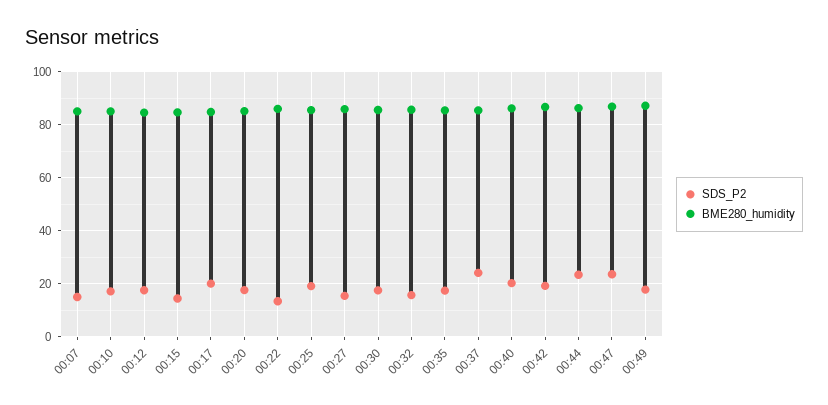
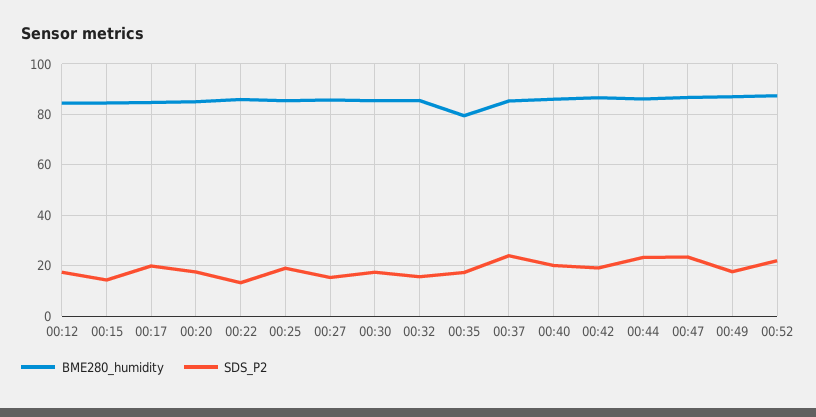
SDS_P2, 00:07: 15 -> none
BME280_humidity, 00:07: 85 -> none
SDS_P2, 00:10: 17.5 -> none
BME280_humidity, 00:10: 85 -> none
BME280_humidity, 00:35: 85 -> 80
BME280_humidity, 00:52: none -> 87.5
SDS_P2, 00:52: none -> 22.5

